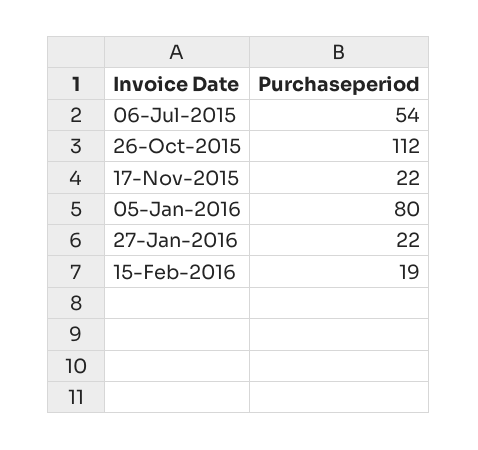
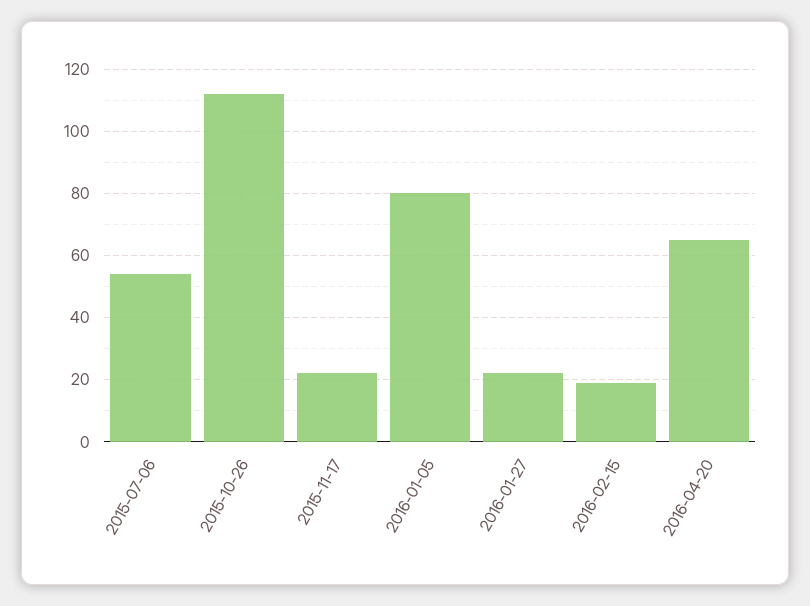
2016-04-20: none -> 65

